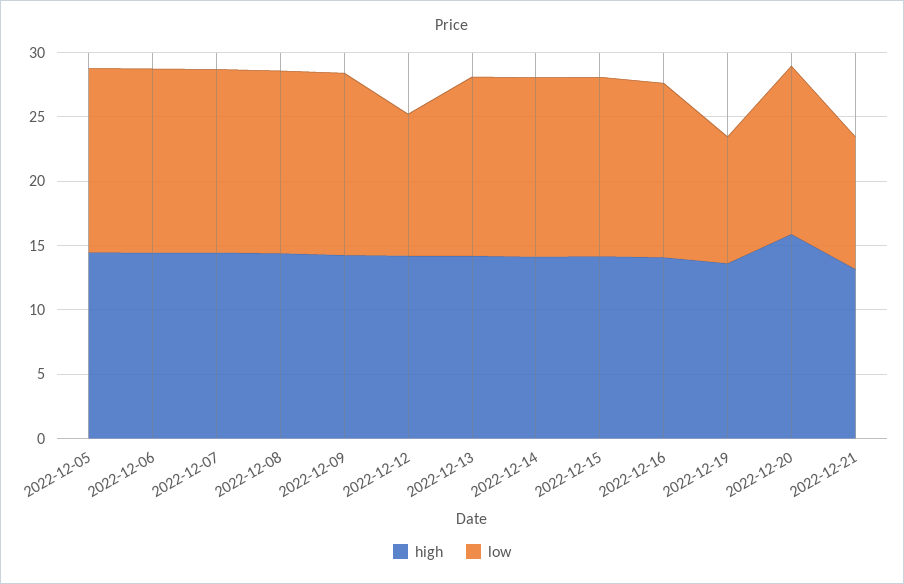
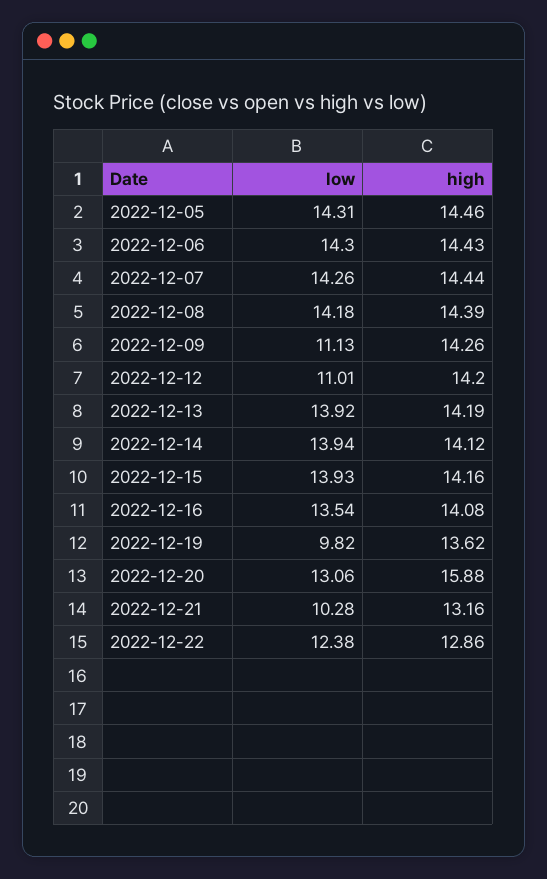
low, 2022-12-09: 14 -> 11.13
low, 2022-12-22: none -> 12.38
high, 2022-12-22: none -> 12.86

